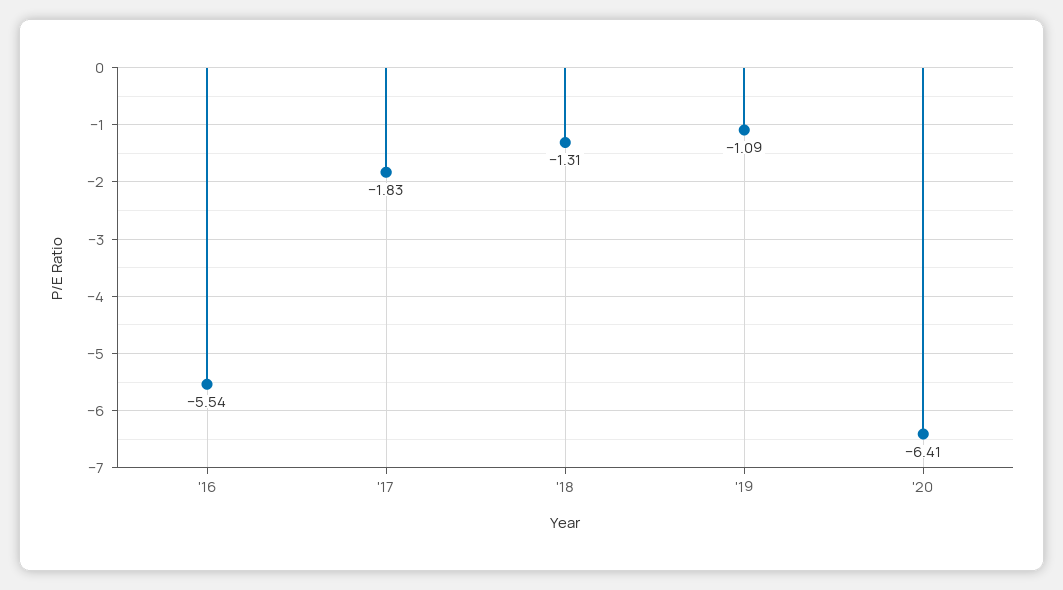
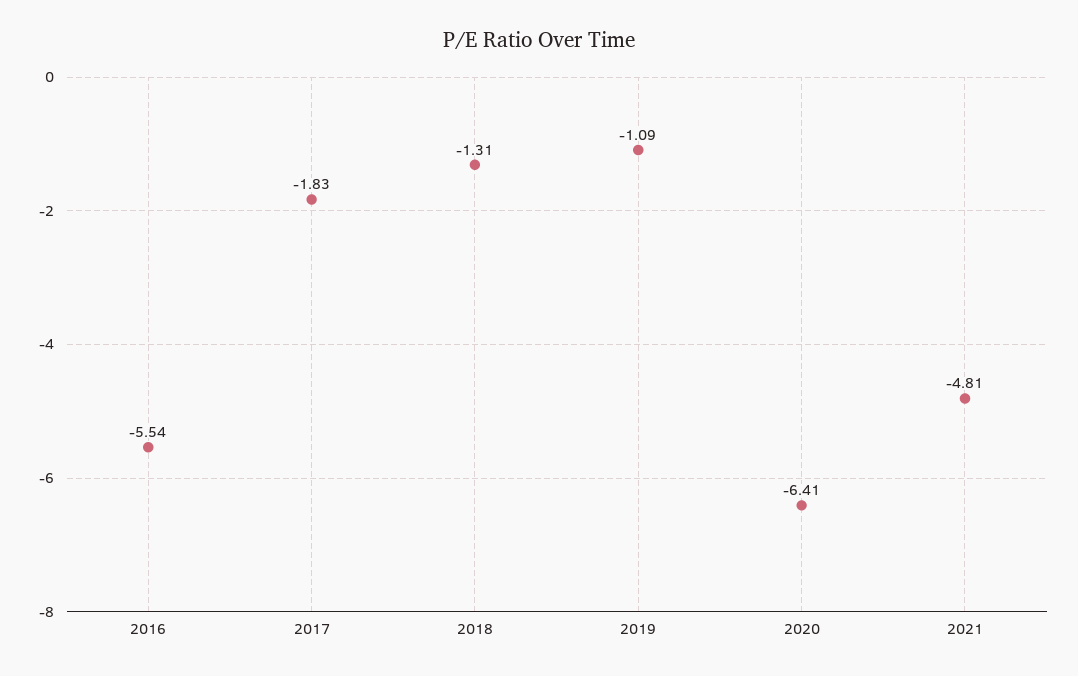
2021: none -> -4.81

